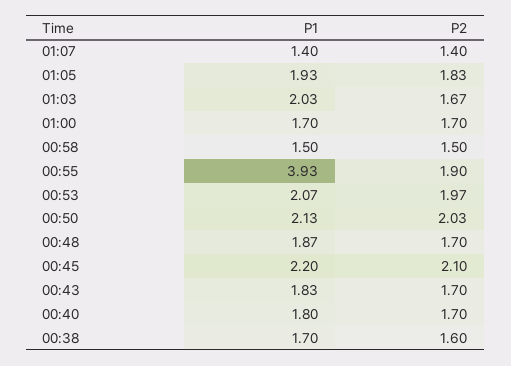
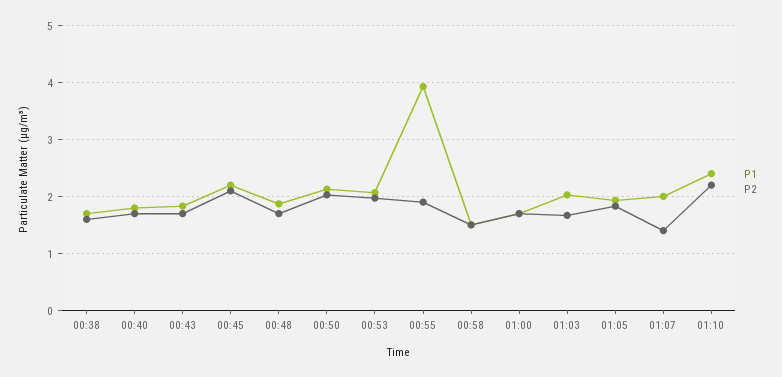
P1, 01:07: 1.4 -> 2
P1, 01:10: none -> 2.4
P2, 01:10: none -> 2.2

